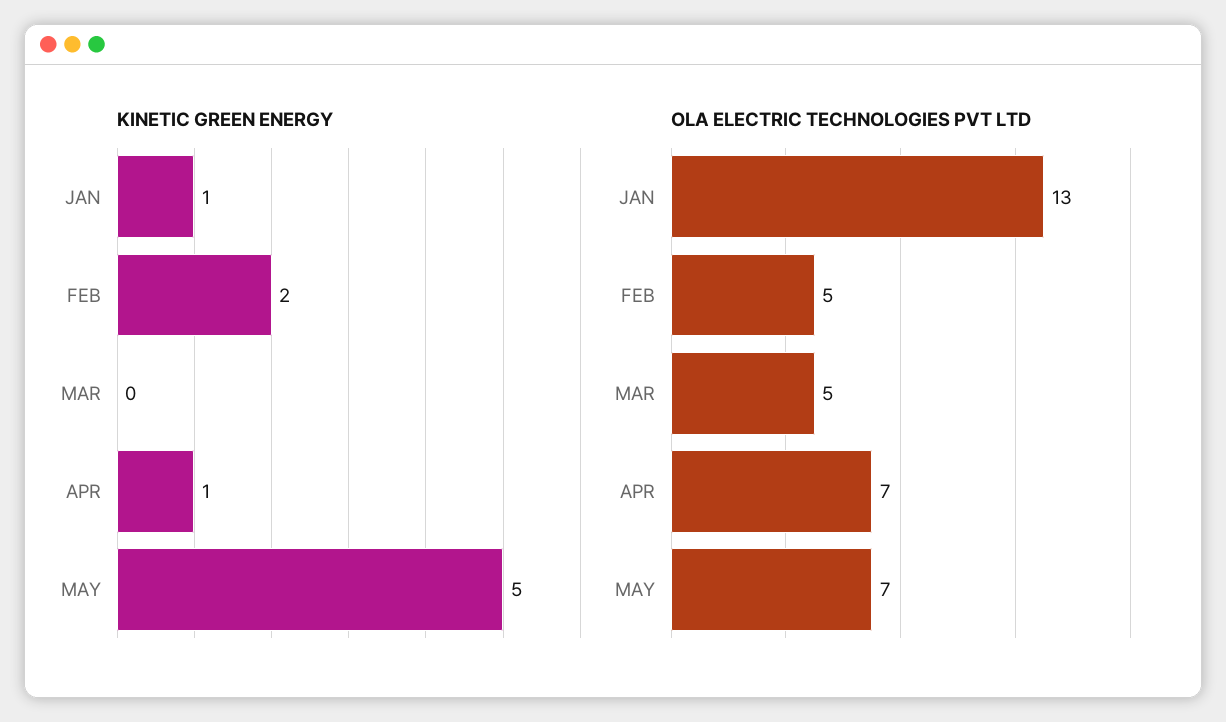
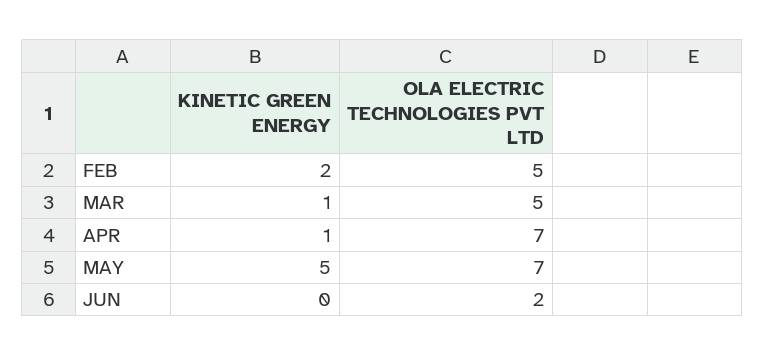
KINETIC GREEN ENERGY, JAN: 1 -> none
KINETIC GREEN ENERGY, MAR: 0 -> 1
OLA ELECTRIC TECHNOLOGIES PVT LTD, JAN: 13 -> none
KINETIC GREEN ENERGY, JUN: none -> 0
OLA ELECTRIC TECHNOLOGIES PVT LTD, JUN: none -> 2

